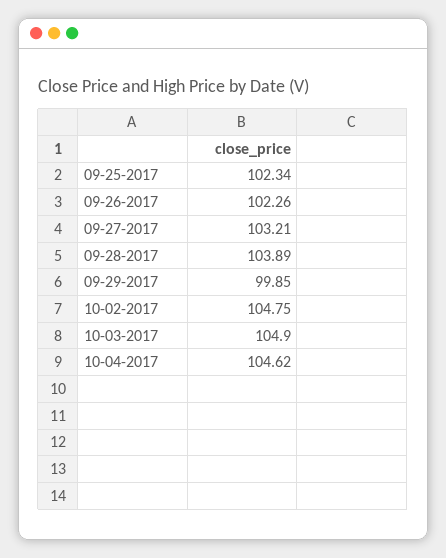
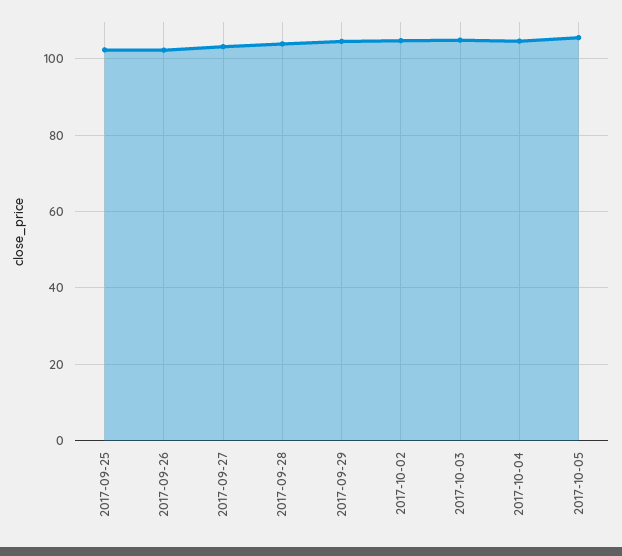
09-29-2017: 99.85 -> 104
2017-10-05: none -> 106

